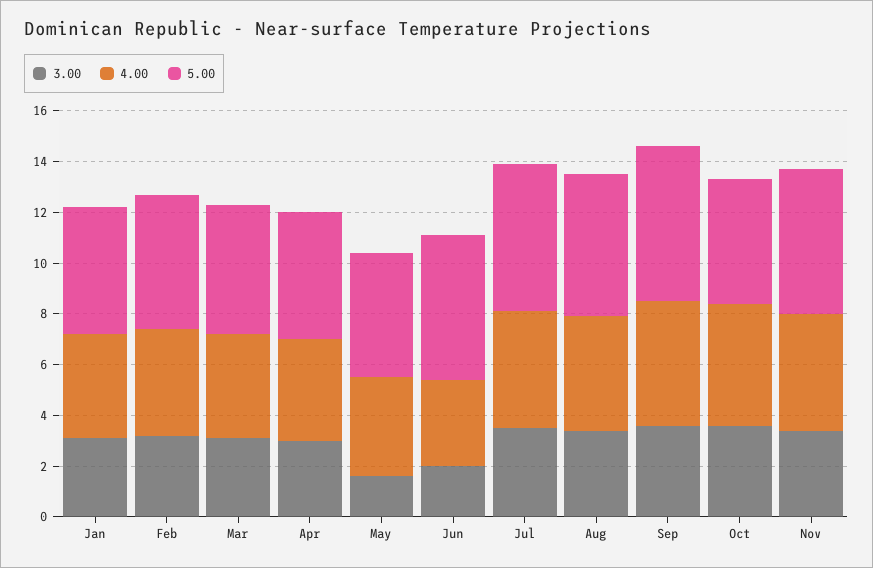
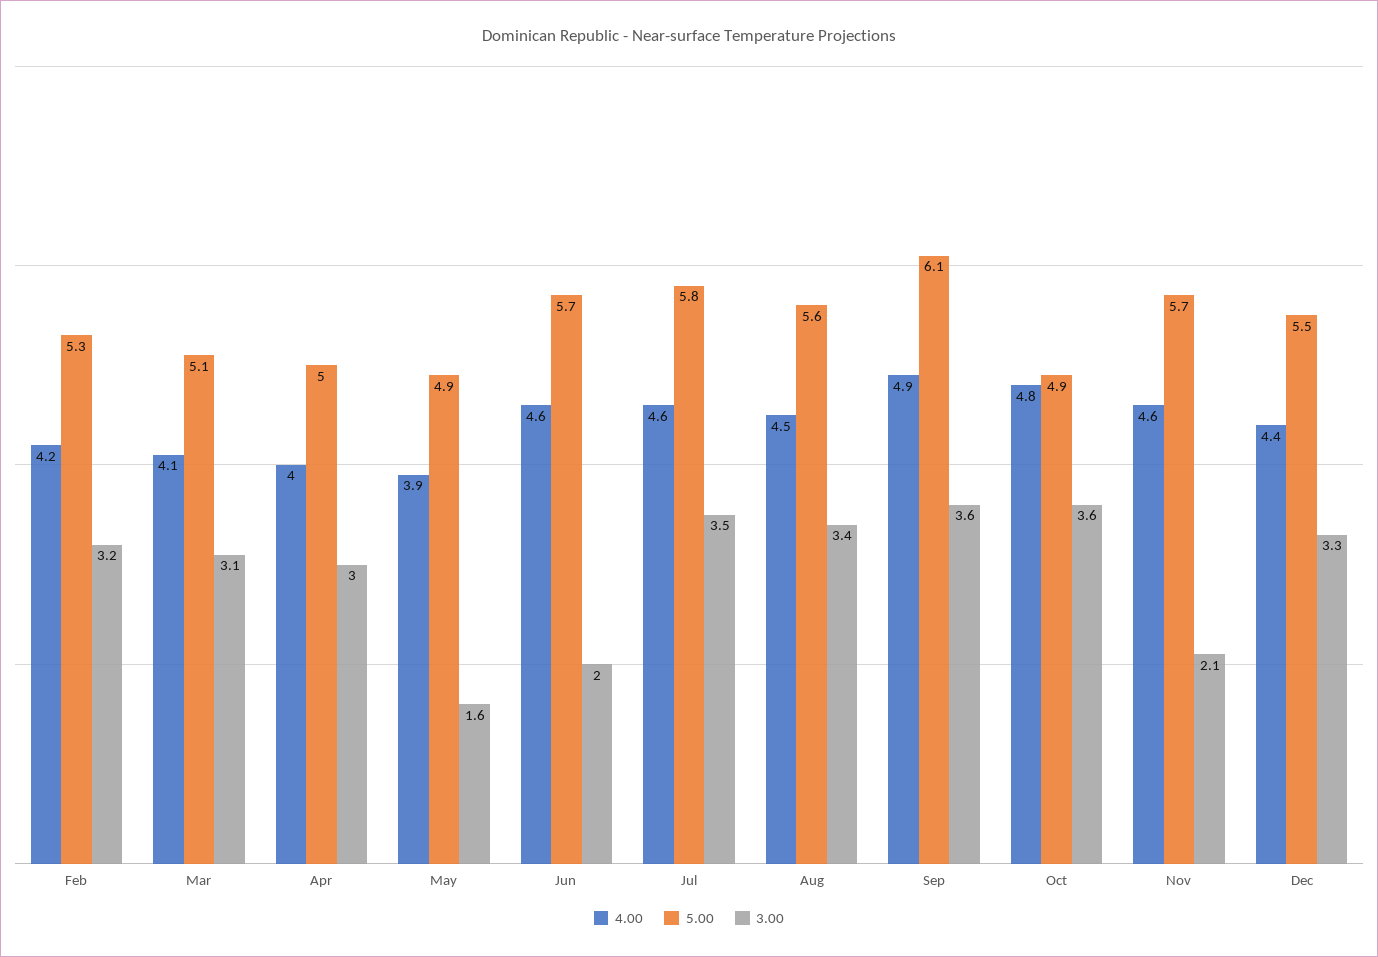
3.00, Jan: 3 -> none
4.00, Jan: 4 -> none
5.00, Jan: 5 -> none
4.00, Jun: 3.5 -> 4.6
3.00, Nov: 3.5 -> 2.1
4.00, Dec: none -> 4.4
5.00, Dec: none -> 5.5
3.00, Dec: none -> 3.3

